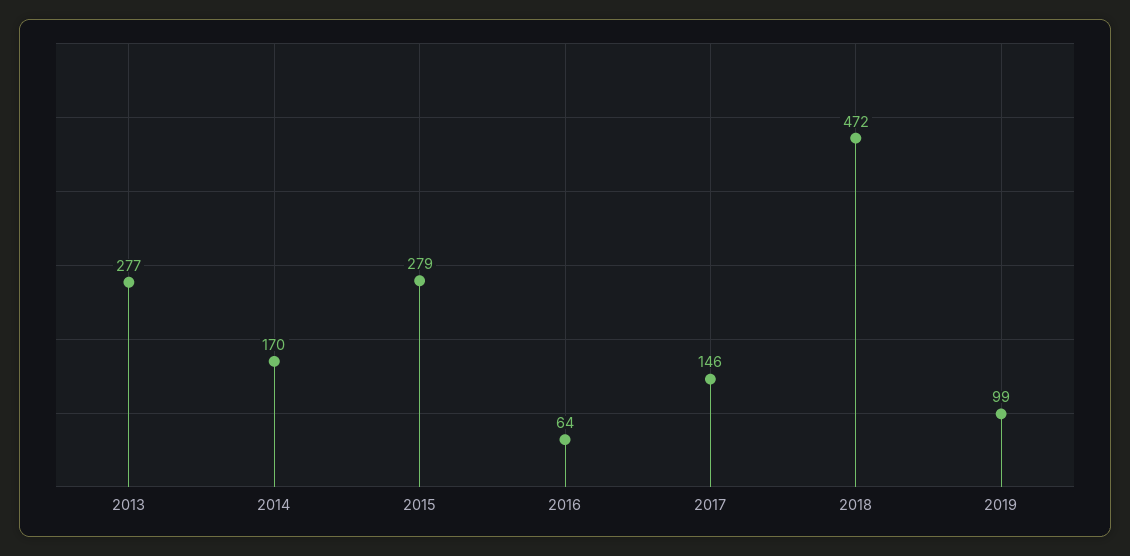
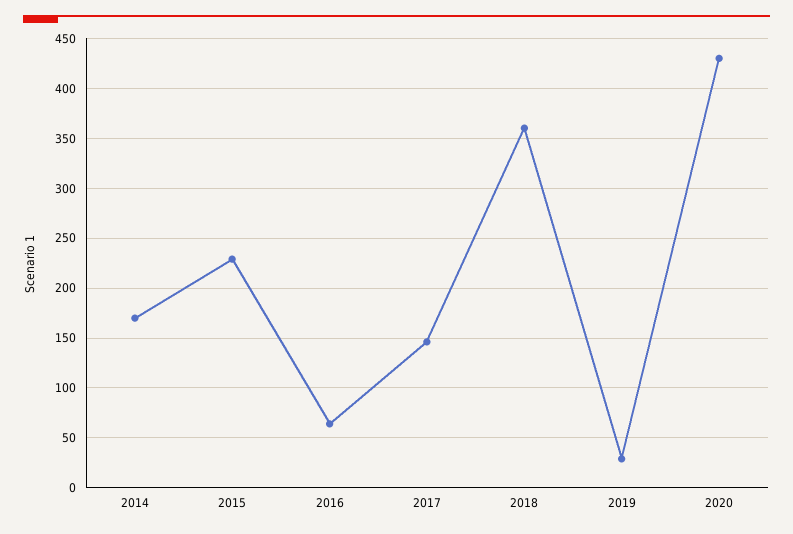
2013: 277 -> none
2015: 279 -> 230
2018: 472 -> 360
2019: 99 -> 30
2020: none -> 430

